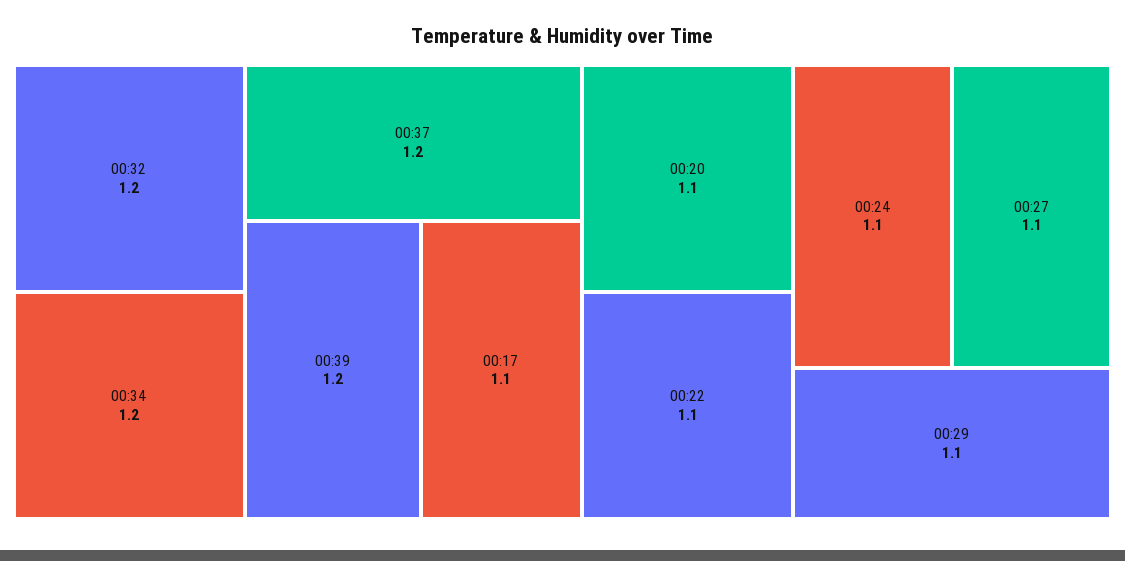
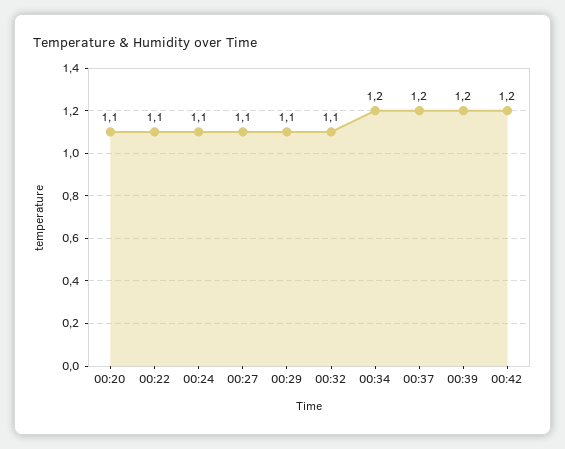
00:32: 1.2 -> 1.1
00:17: 1.1 -> none
00:42: none -> 1.2

